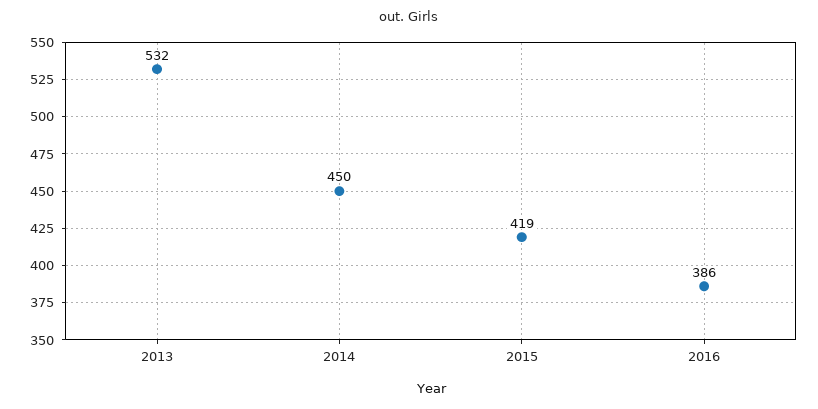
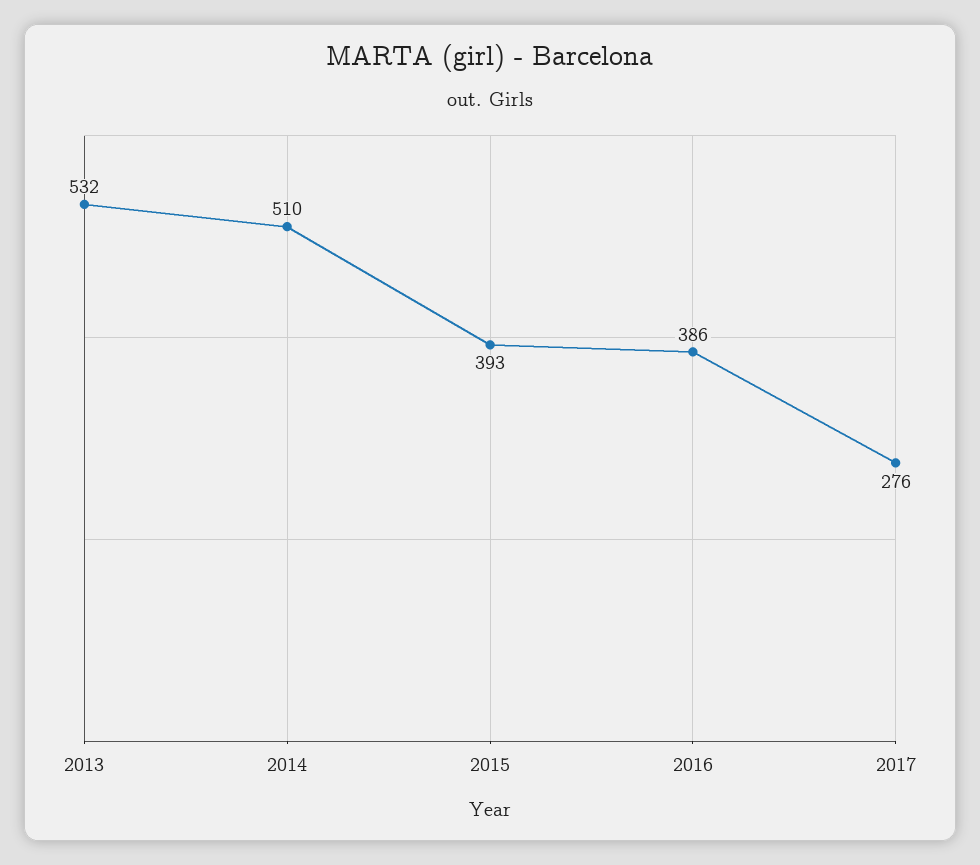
2014: 450 -> 510
2015: 419 -> 393
2017: none -> 276

